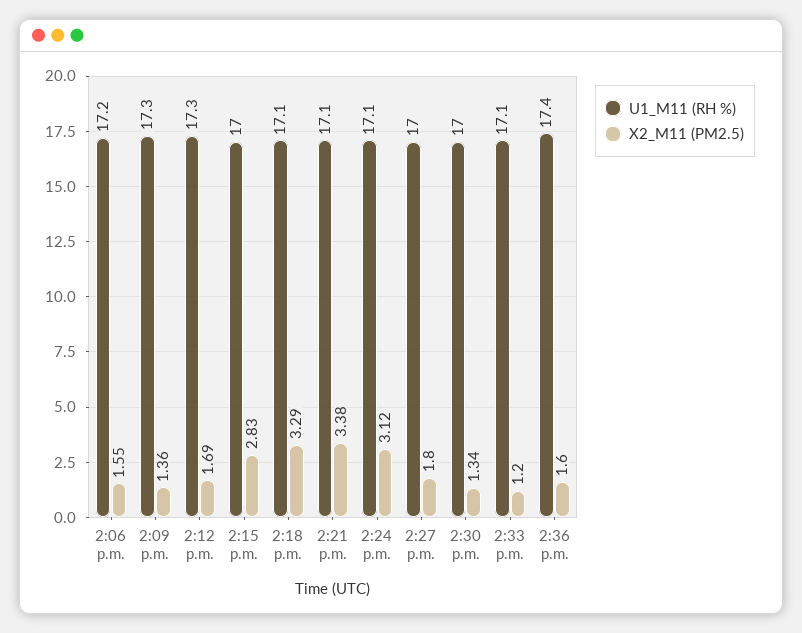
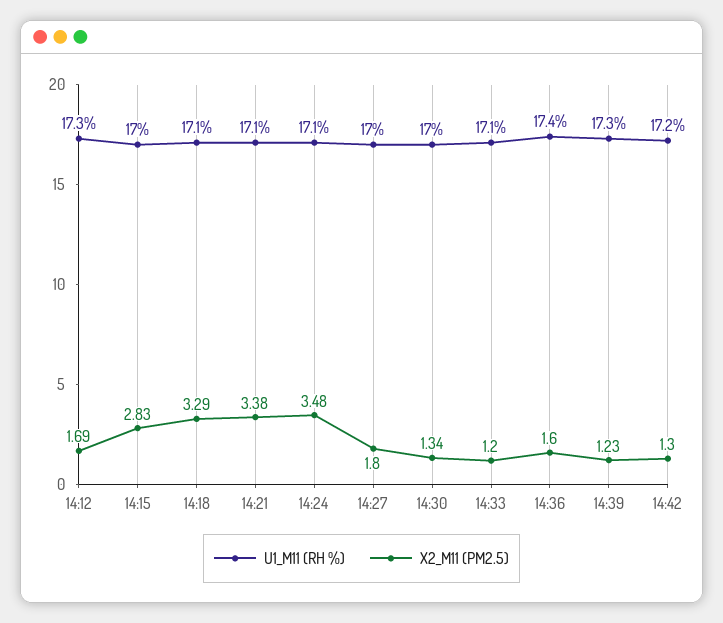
U1_M11 (RH %), 2:06 p.m.: 17.2 -> none
X2_M11 (PM2.5), 2:06 p.m.: 1.55 -> none
U1_M11 (RH %), 2:09 p.m.: 17.3 -> none
X2_M11 (PM2.5), 2:09 p.m.: 1.36 -> none
X2_M11 (PM2.5), 2:24 p.m.: 3.12 -> 3.48
U1_M11 (RH %), 14:39: none -> 17.3
X2_M11 (PM2.5), 14:39: none -> 1.23
U1_M11 (RH %), 14:42: none -> 17.2
X2_M11 (PM2.5), 14:42: none -> 1.3

